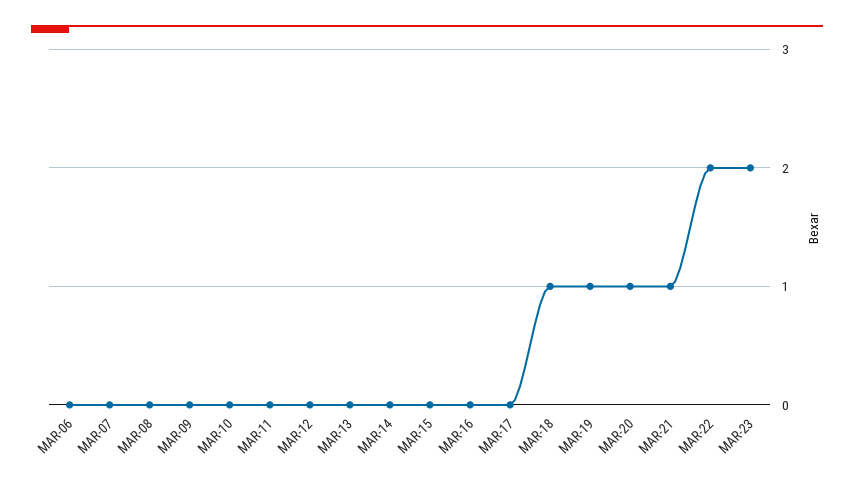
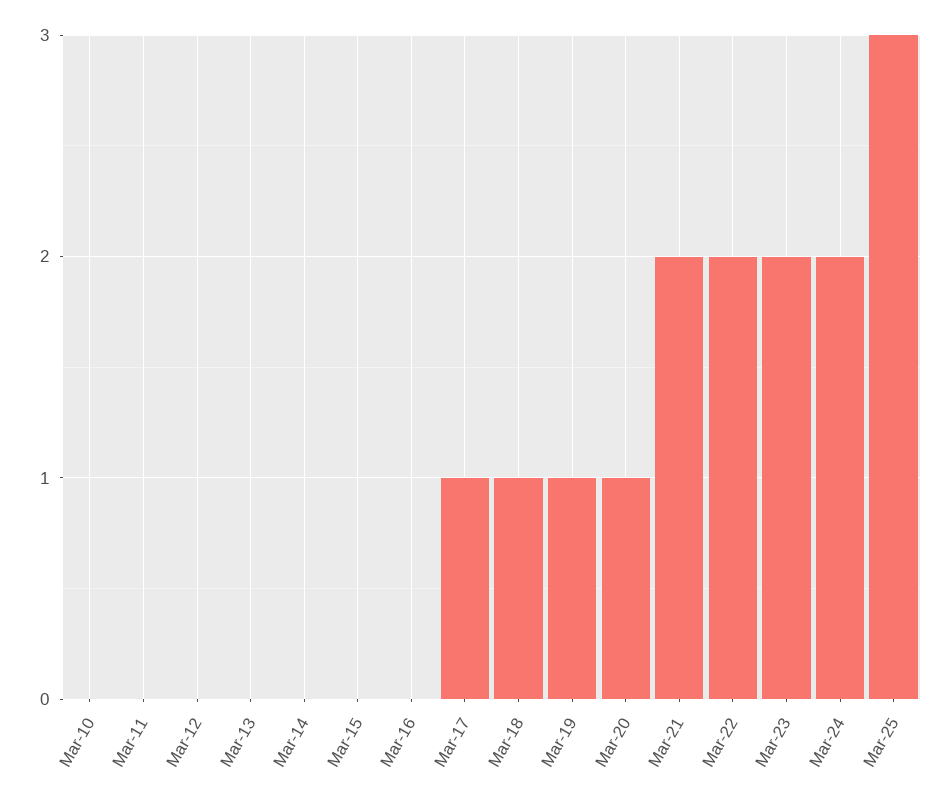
MAR-06: 0 -> none
MAR-07: 0 -> none
MAR-08: 0 -> none
MAR-09: 0 -> none
MAR-17: 0 -> 1
MAR-21: 1 -> 2
Mar-24: none -> 2
Mar-25: none -> 3

